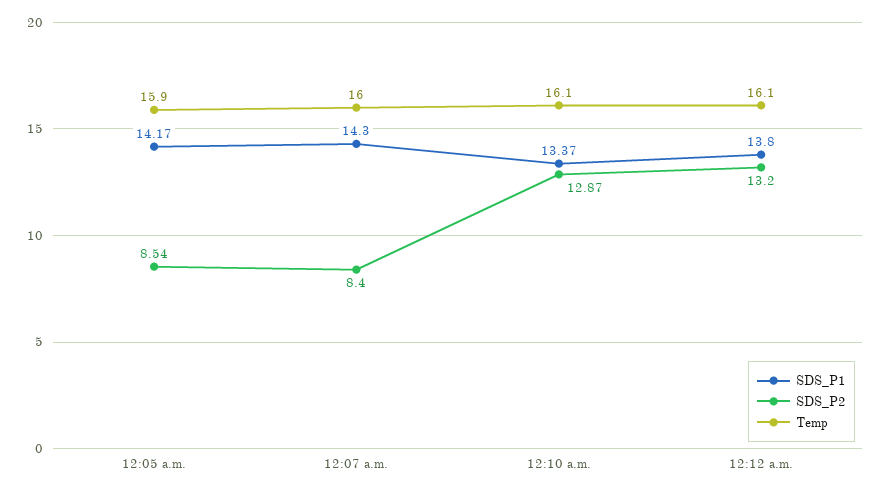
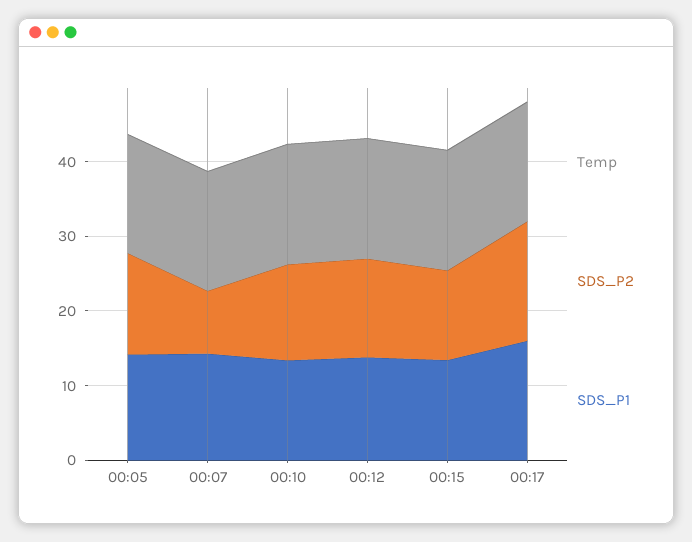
SDS_P2, 12:05 a.m.: 8.54 -> 14
Temp, 00:15: none -> 16
SDS_P2, 00:15: none -> 12
SDS_P1, 00:15: none -> 14
Temp, 00:17: none -> 16
SDS_P2, 00:17: none -> 16
SDS_P1, 00:17: none -> 16

